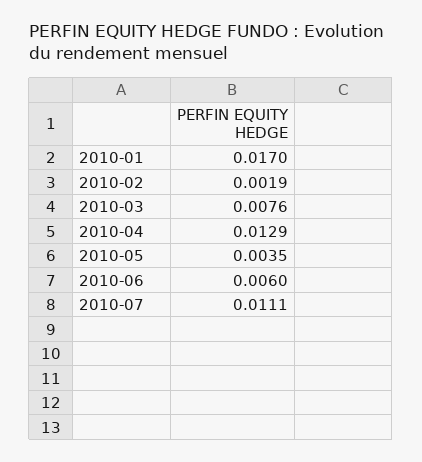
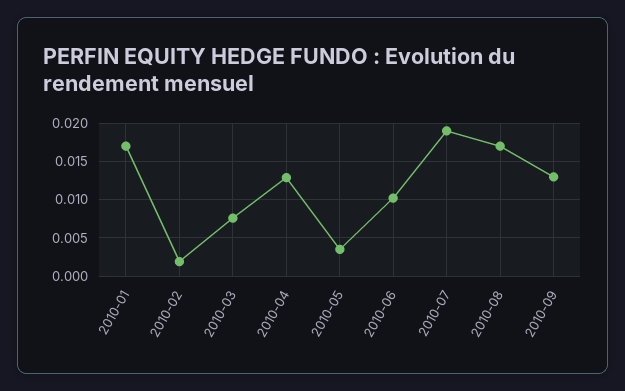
2010-06: 0.006 -> 0.01
2010-07: 0.0111 -> 0.019
2010-08: none -> 0.017
2010-09: none -> 0.013

